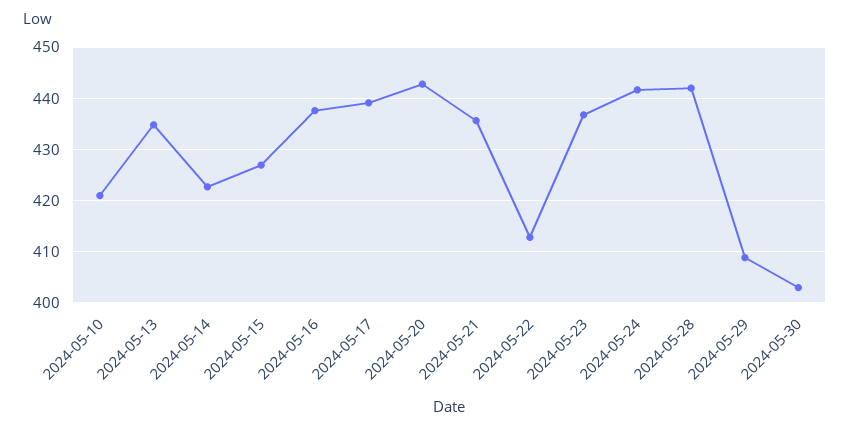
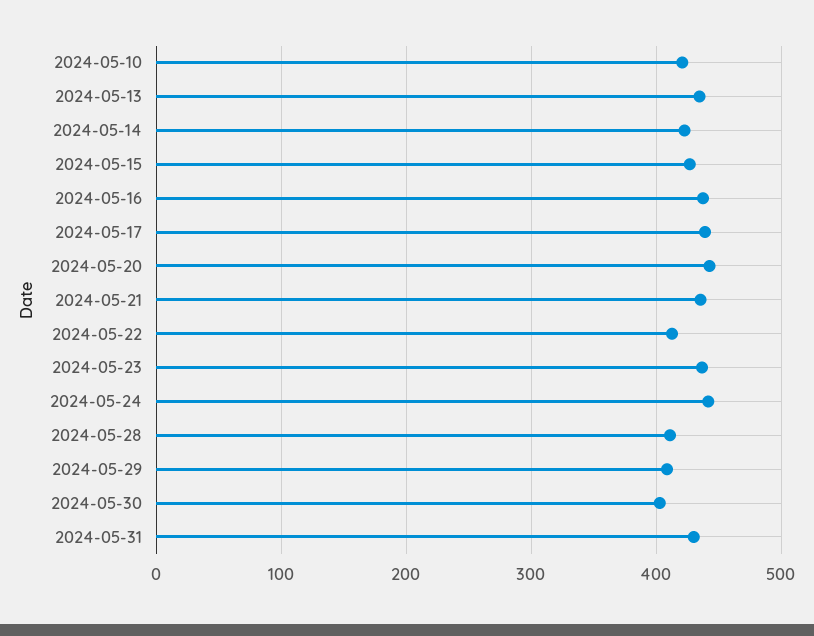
2024-05-28: 442 -> 410
2024-05-31: none -> 430

